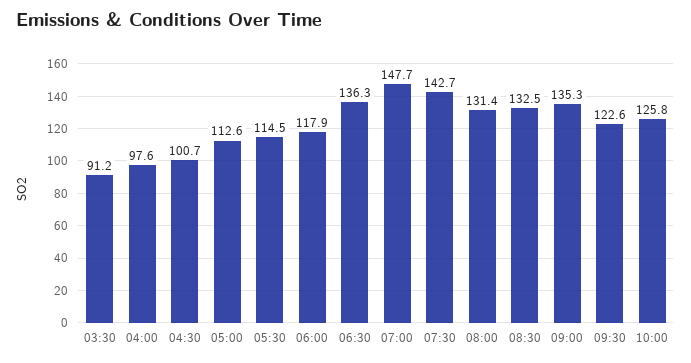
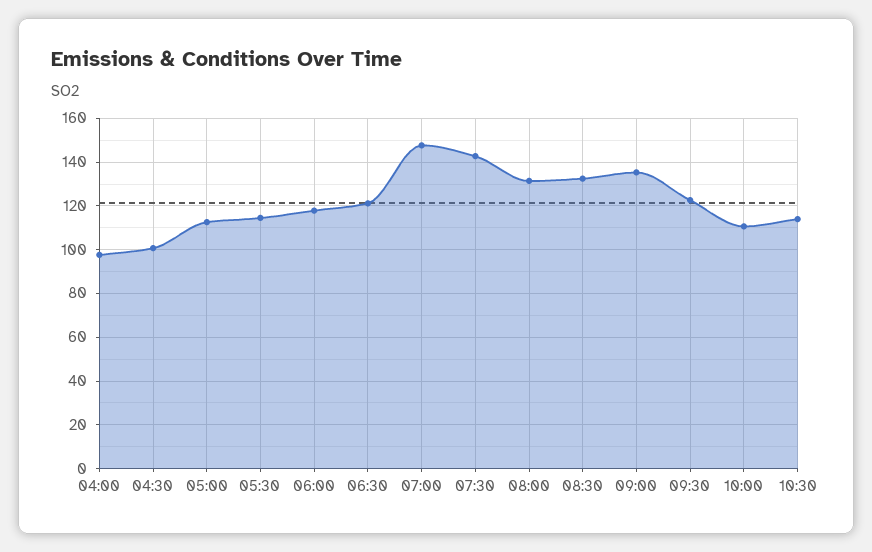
03:30: 91.2 -> none
06:30: 136.3 -> 120
10:00: 125.8 -> 110
10:30: none -> 115

